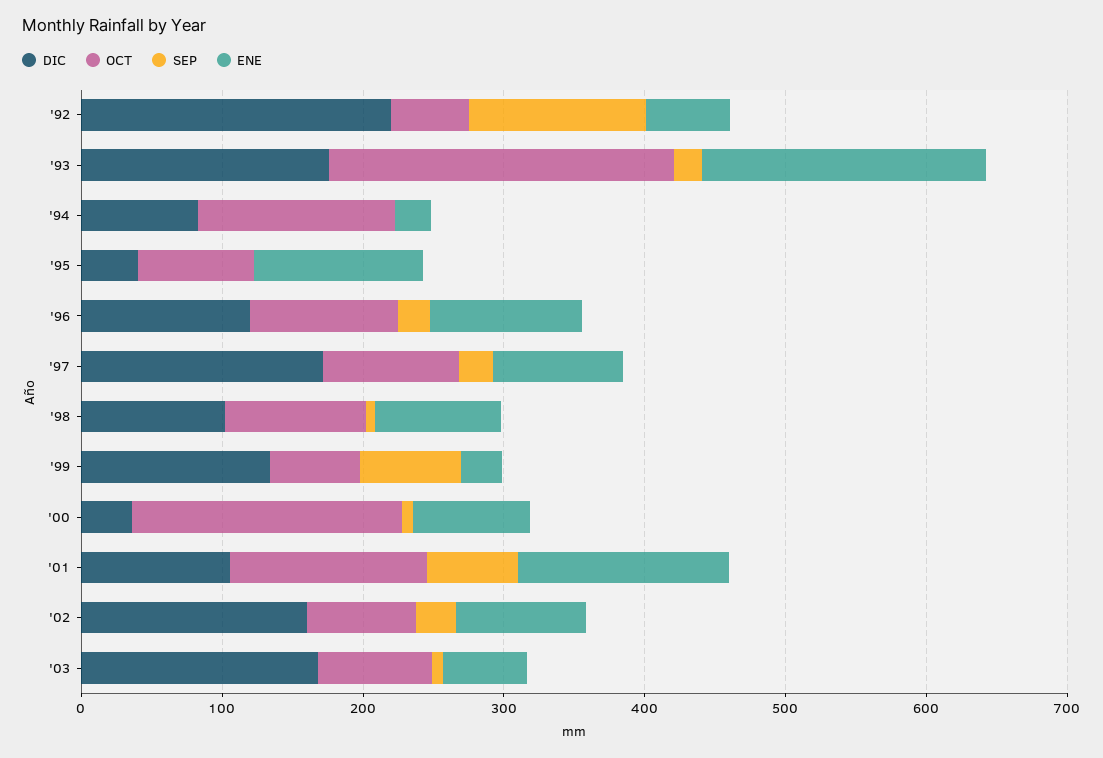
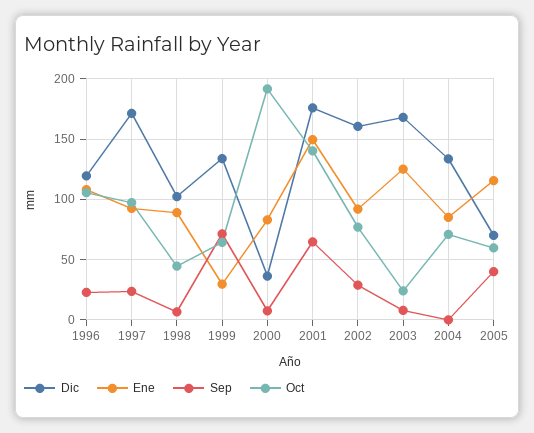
DIC, '92: 220 -> none
OCT, '92: 60 -> none
SEP, '92: 120 -> none
ENE, '92: 60 -> none
DIC, '93: 180 -> none
OCT, '93: 240 -> none
SEP, '93: 20 -> none
ENE, '93: 200 -> none
DIC, '94: 80 -> none
OCT, '94: 140 -> none
SEP, '94: 0 -> none
ENE, '94: 20 -> none
DIC, '95: 40 -> none
OCT, '95: 80 -> none
SEP, '95: 0 -> none
ENE, '95: 120 -> none
OCT, '98: 100 -> 45
DIC, '01: 100 -> 175
OCT, '03: 80 -> 25
ENE, '03: 60 -> 125
DIC, 2004: none -> 135
ENE, 2004: none -> 85
SEP, 2004: none -> 0
OCT, 2004: none -> 70
DIC, 2005: none -> 70
ENE, 2005: none -> 115
SEP, 2005: none -> 40
OCT, 2005: none -> 60

